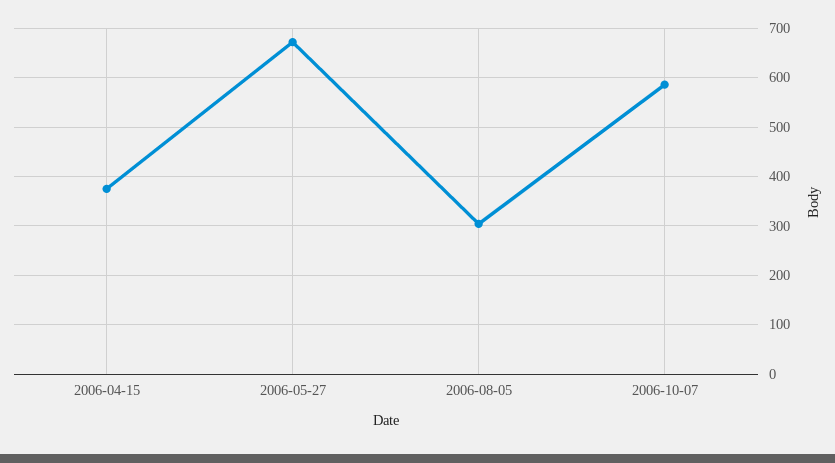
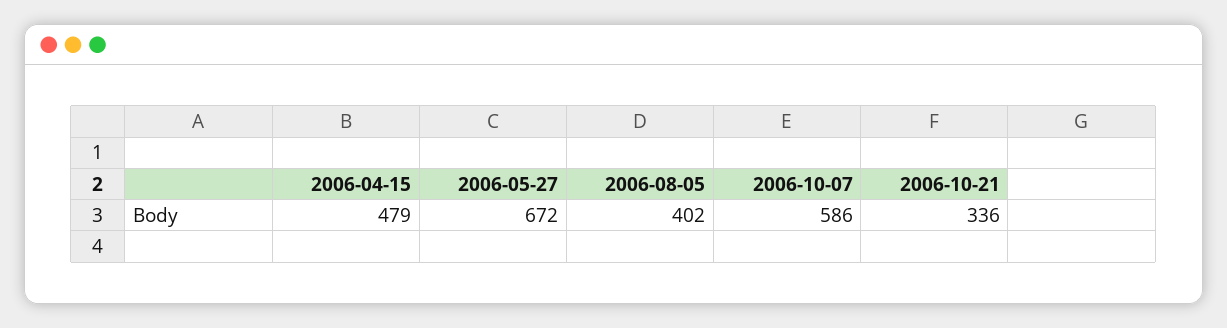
2006-04-15: 380 -> 479
2006-08-05: 300 -> 402
2006-10-21: none -> 336

